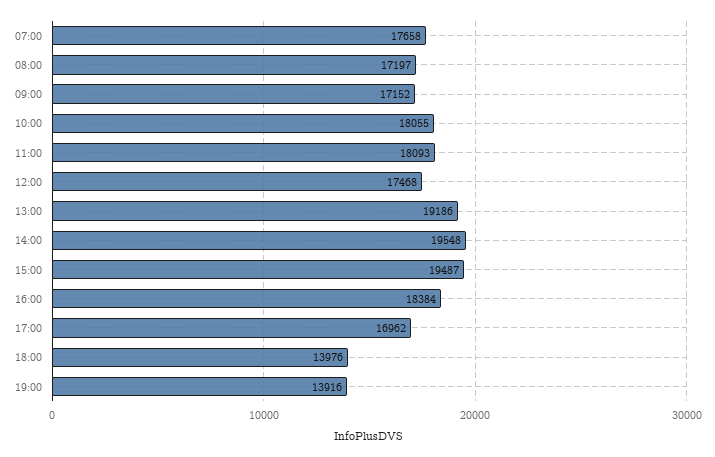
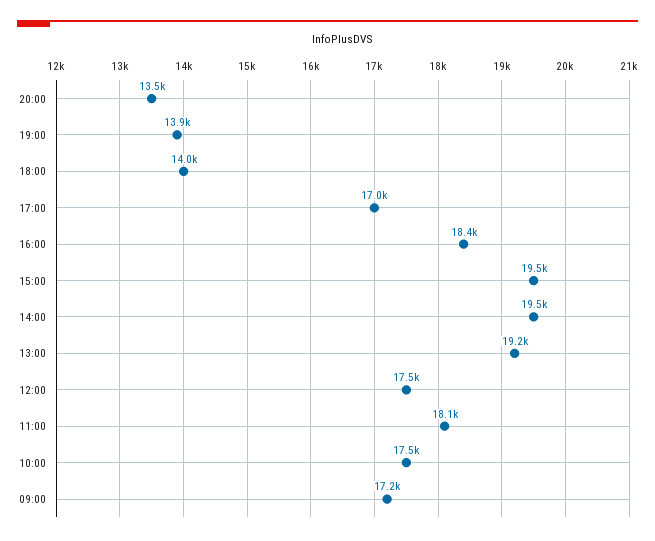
07:00: 17658 -> none
08:00: 17197 -> none
10:00: 18055 -> 17500
20:00: none -> 13500

